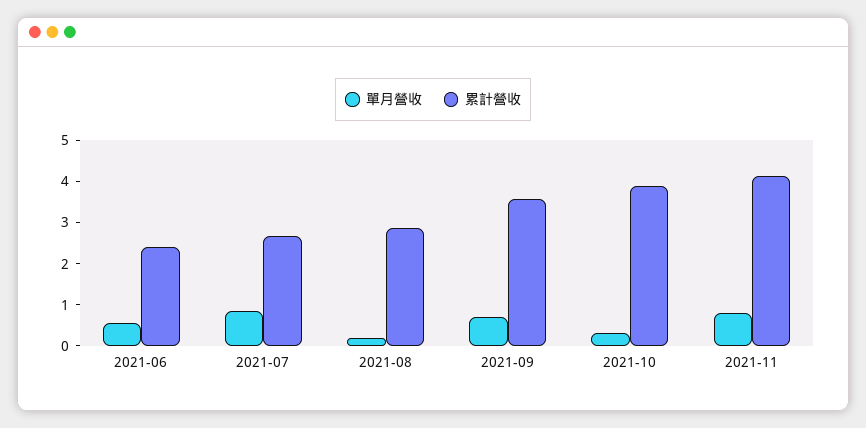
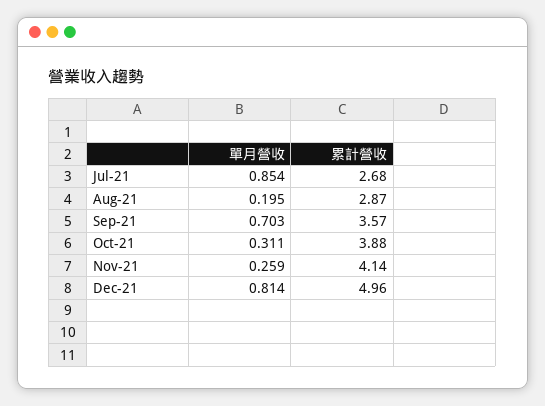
單月營收, 2021-06: 0.6 -> none
累計營收, 2021-06: 2.4 -> none
單月營收, 2021-11: 0.8 -> 0.259
單月營收, Dec-21: none -> 0.814
累計營收, Dec-21: none -> 4.96

